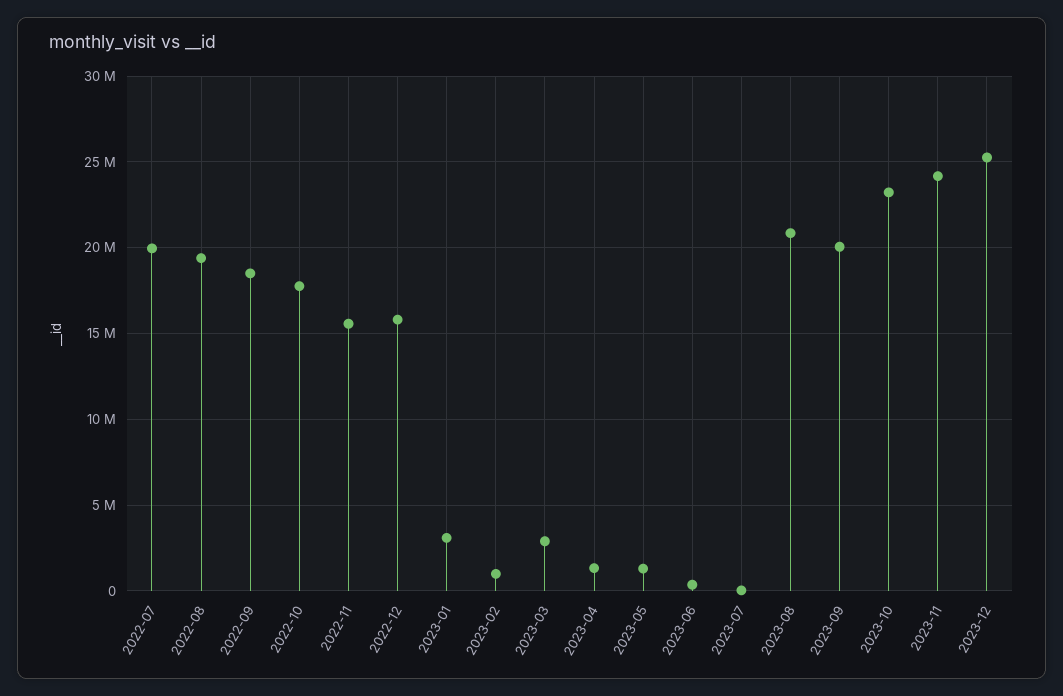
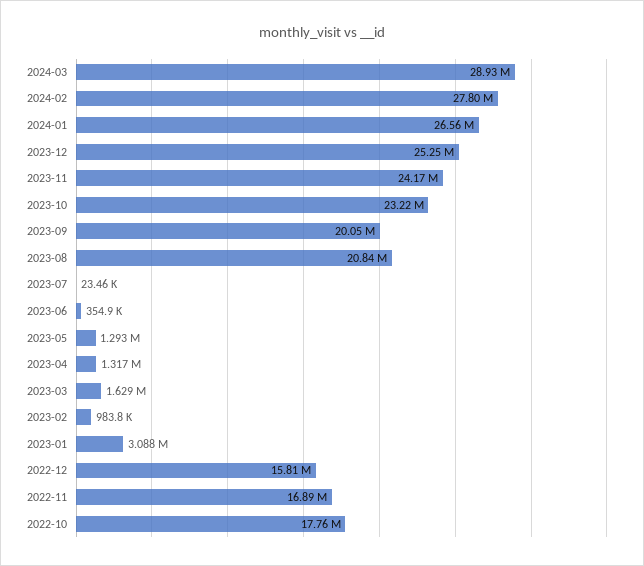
2022-07: 20000000 -> none
2022-08: 19500000 -> none
2022-09: 18500000 -> none
2022-11: 15500000 -> 16890000
2023-03: 3000000 -> 1629000
2024-03: none -> 28930000
2024-02: none -> 27800000
2024-01: none -> 26560000

